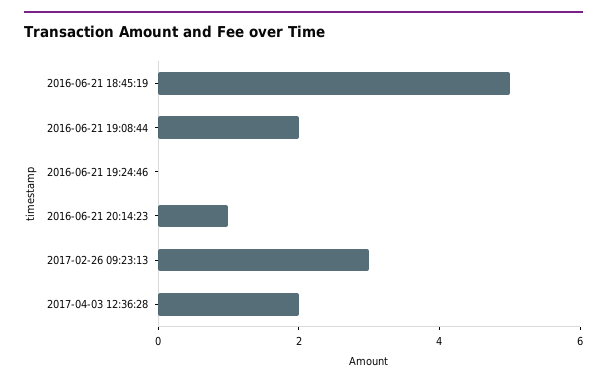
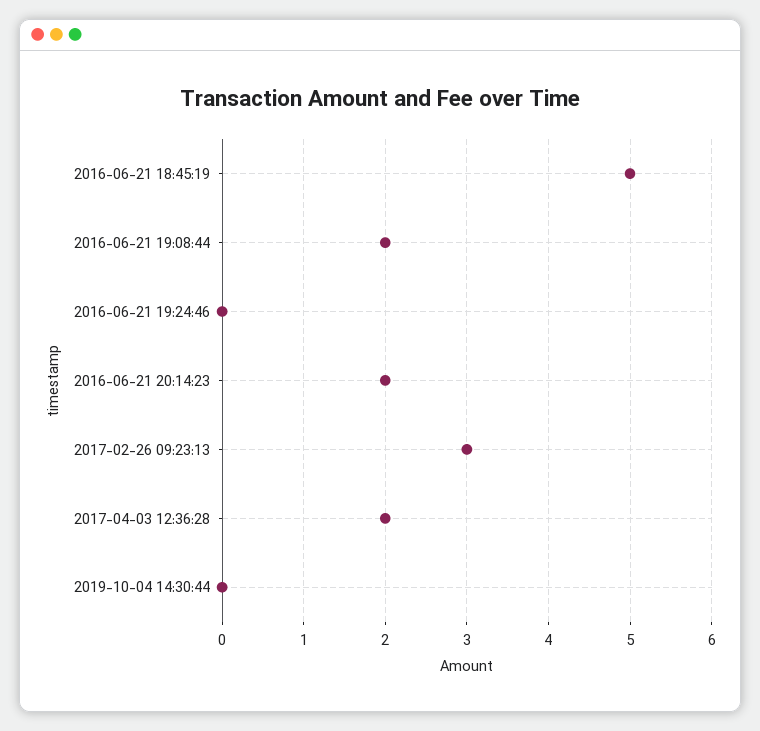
2016-06-21 20:14:23: 1 -> 2
2019-10-04 14:30:44: none -> 0

